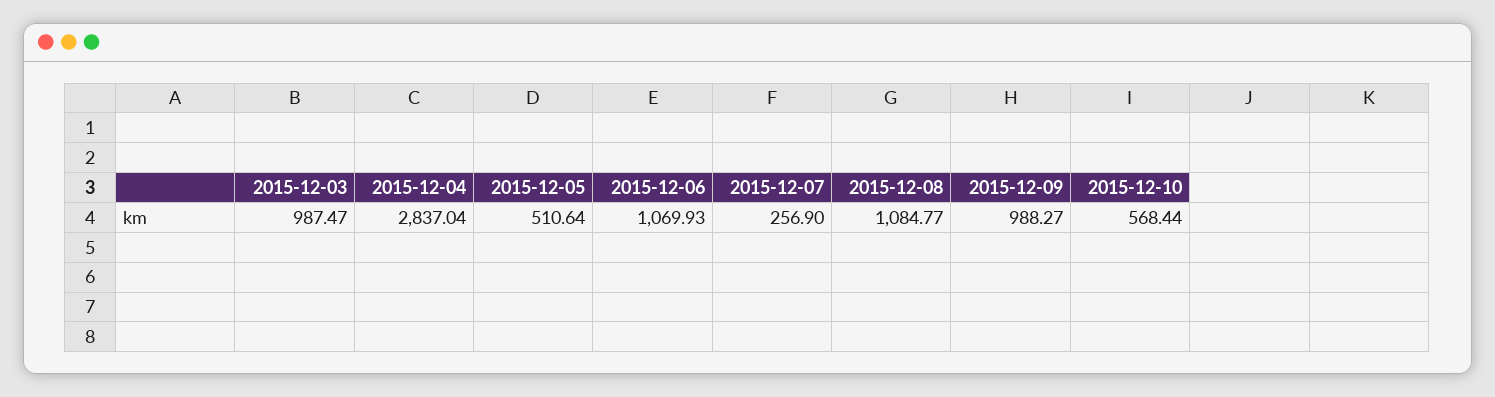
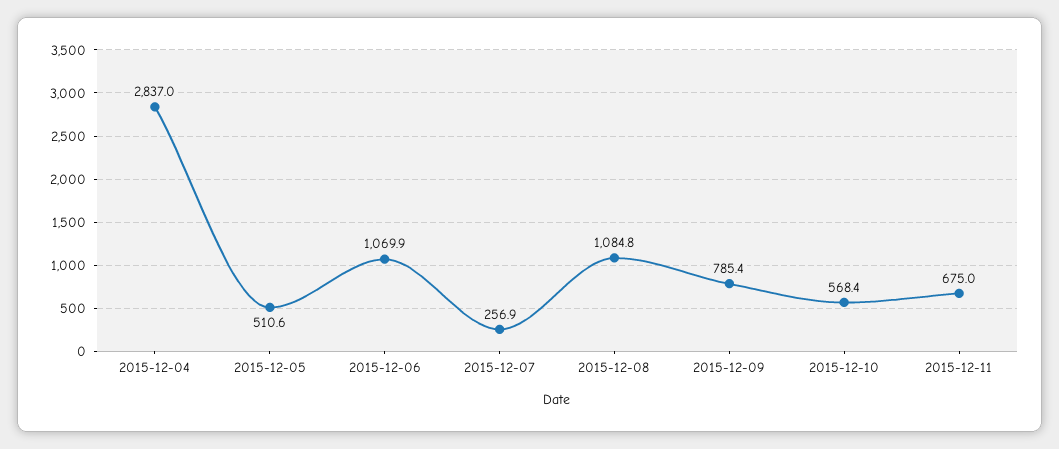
2015-12-03: 987.47 -> none
2015-12-09: 988.27 -> 785.4
2015-12-11: none -> 675

